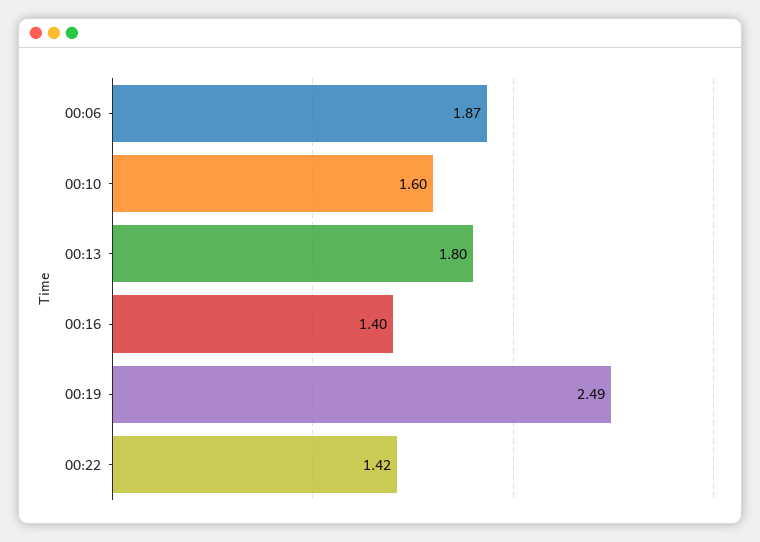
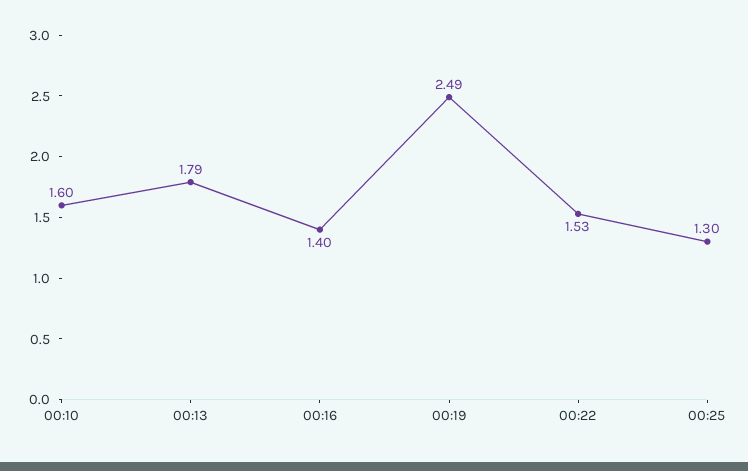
00:06: 1.87 -> none
00:13: 1.8 -> 1.79
00:22: 1.42 -> 1.53
00:25: none -> 1.3

